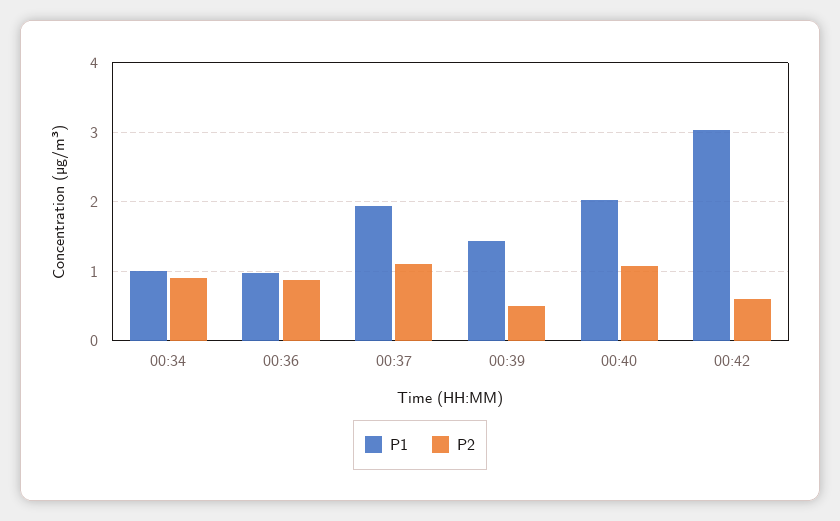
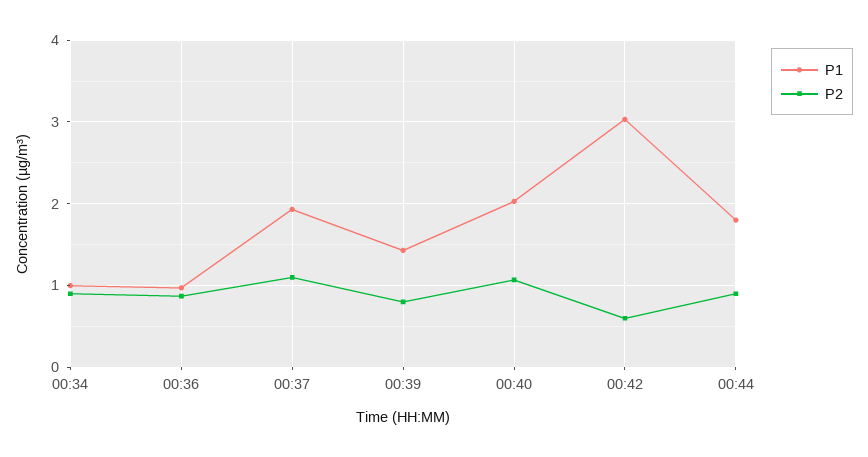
P2, 00:39: 0.5 -> 0.8
P1, 00:44: none -> 1.8
P2, 00:44: none -> 0.9

